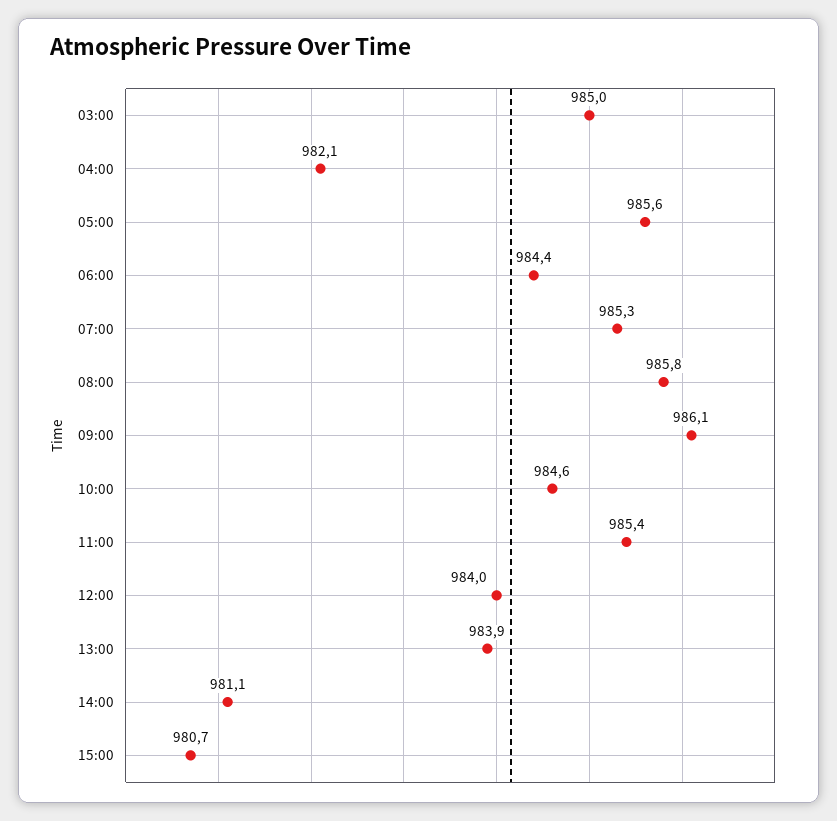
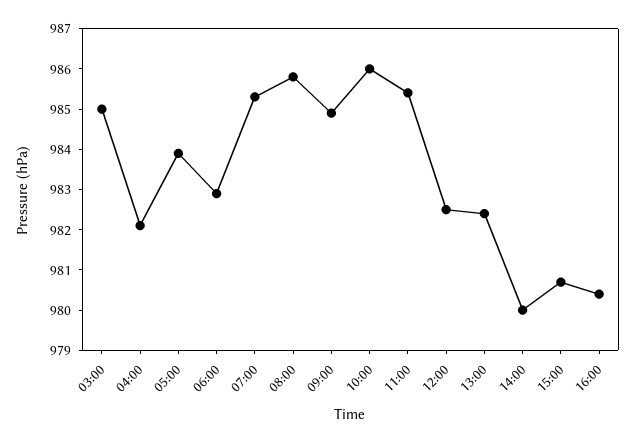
05:00: 985.6 -> 984
06:00: 984.4 -> 983
09:00: 986.1 -> 985
10:00: 984.6 -> 986
12:00: 984 -> 982.5
13:00: 983.9 -> 982.5
14:00: 981.1 -> 980
16:00: none -> 980.5

